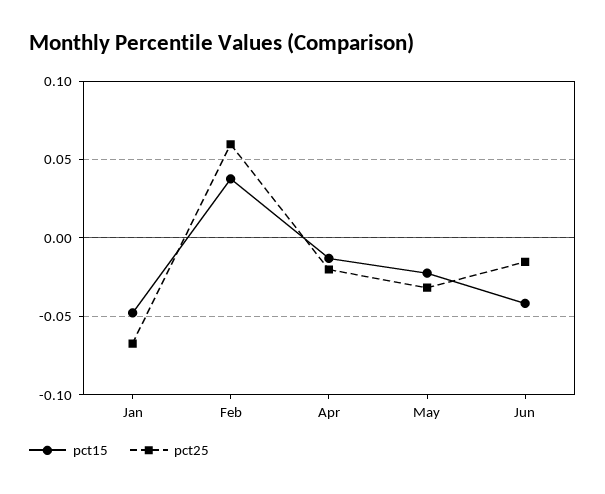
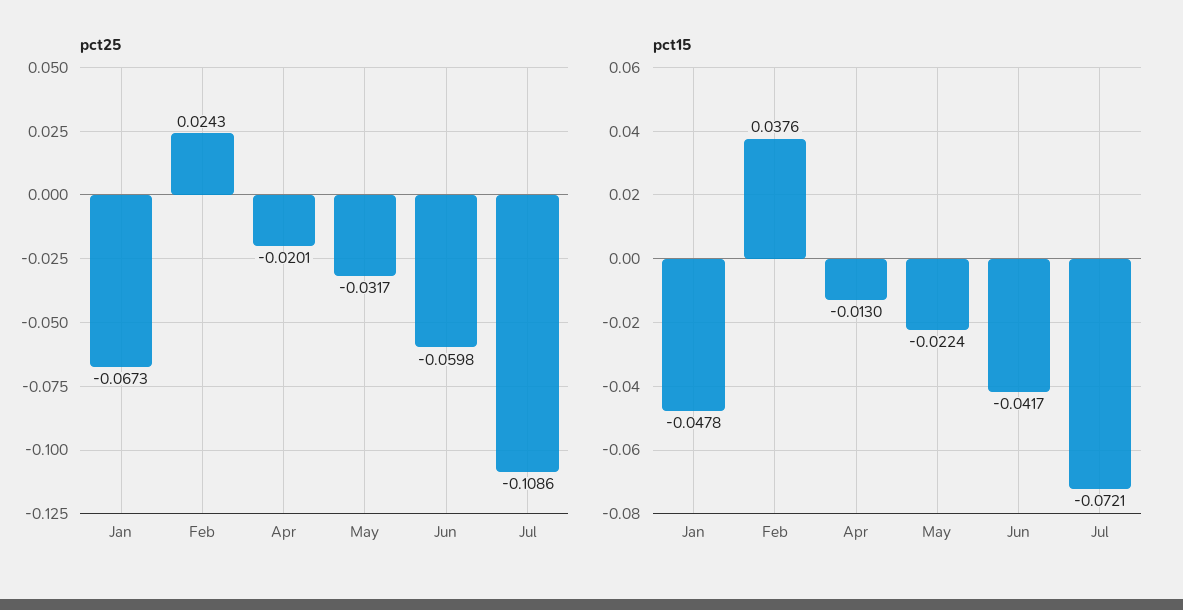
pct25, Feb: 0.06 -> 0.0243
pct25, Jun: -0.015 -> -0.0598
pct25, Jul: none -> -0.1086
pct15, Jul: none -> -0.0721

